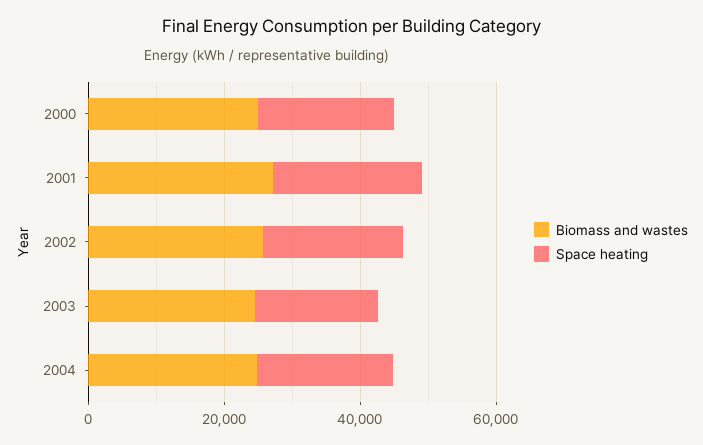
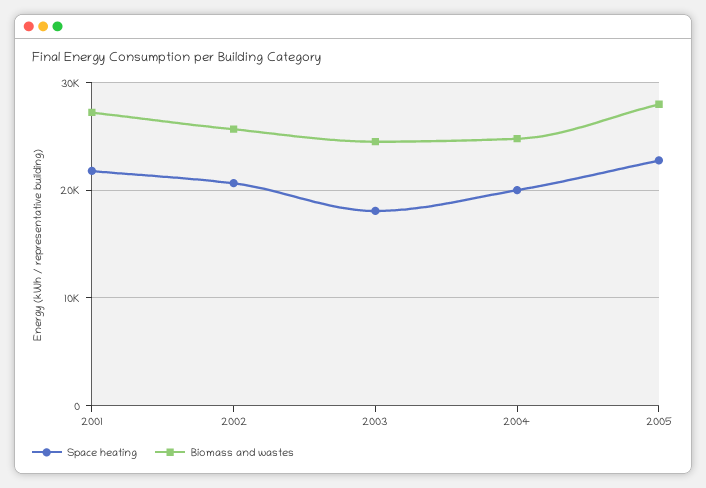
Biomass and wastes, 2000: 25000 -> none
Space heating, 2000: 20000 -> none
Space heating, 2005: none -> 23000
Biomass and wastes, 2005: none -> 28000

